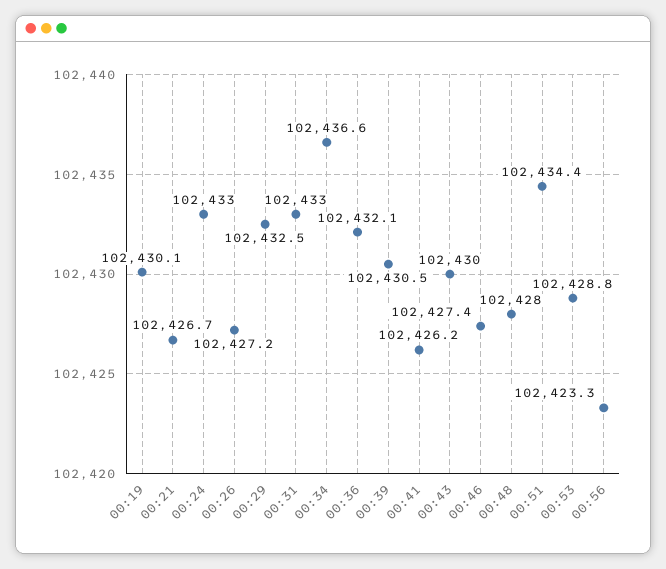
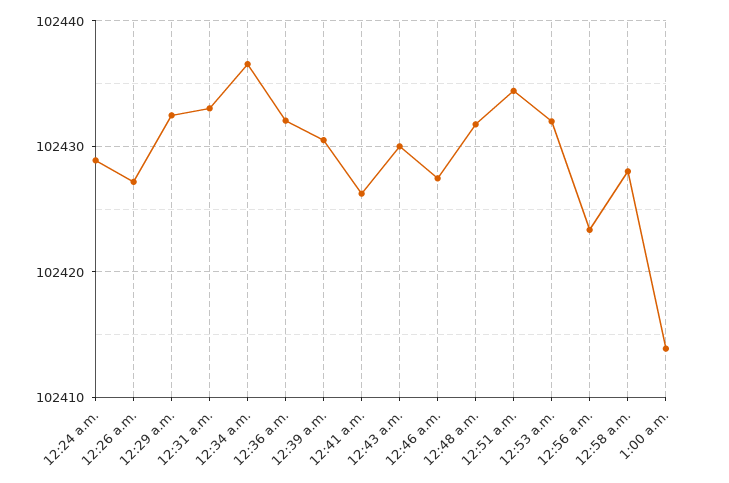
00:19: 102430.1 -> none
00:21: 102426.7 -> none
00:24: 102433 -> 102429
00:48: 102428 -> 102432
00:53: 102428.8 -> 102432
12:58 a.m.: none -> 102428
1:00 a.m.: none -> 102414

